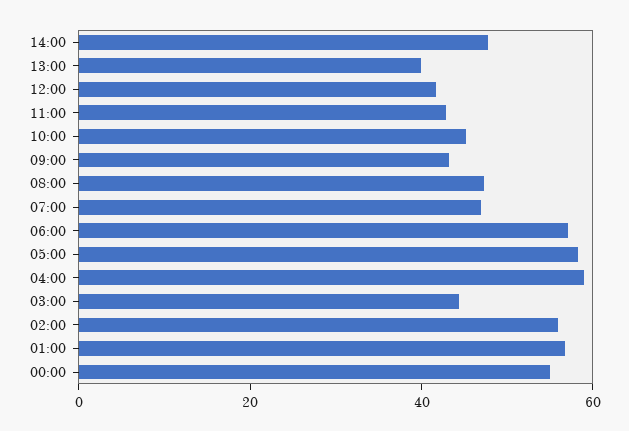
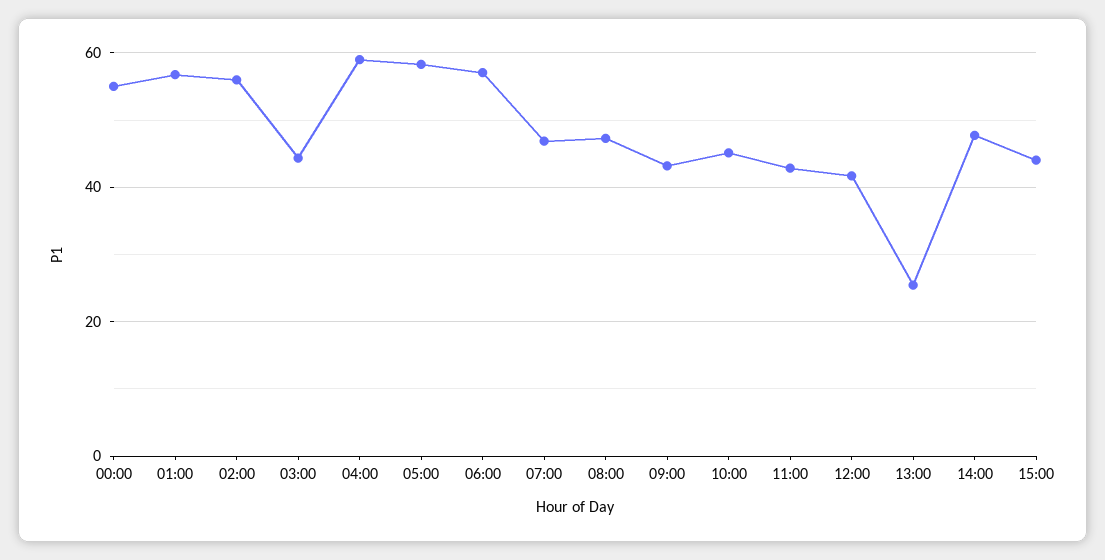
13:00: 40 -> 26
15:00: none -> 44

